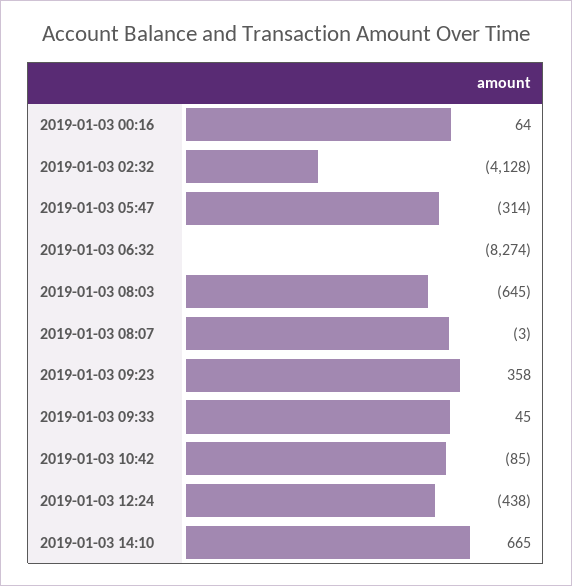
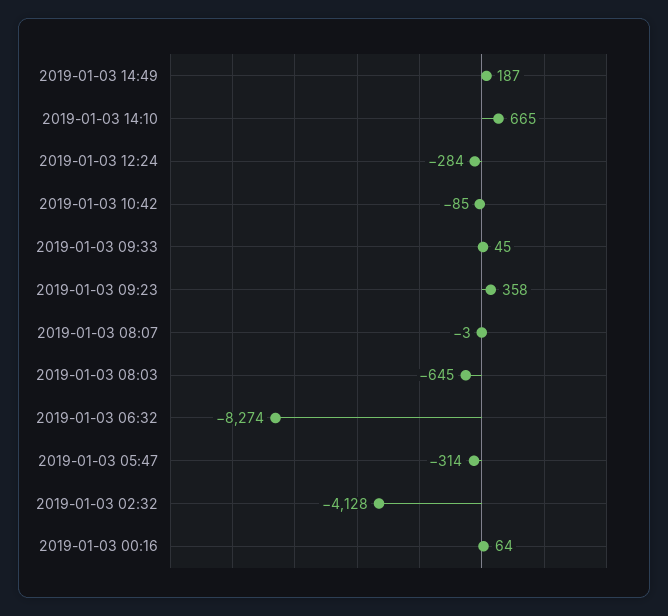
2019-01-03 12:24: -438 -> -284
2019-01-03 14:49: none -> 187

